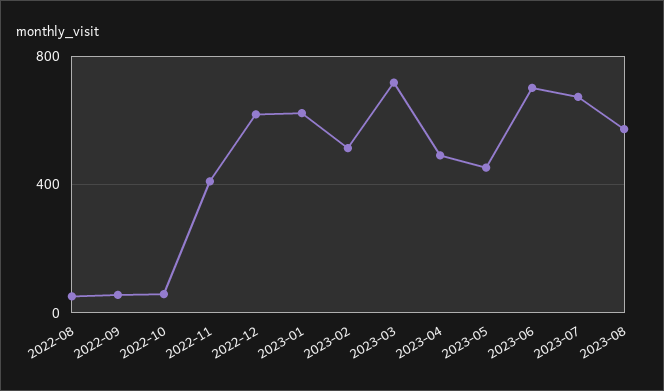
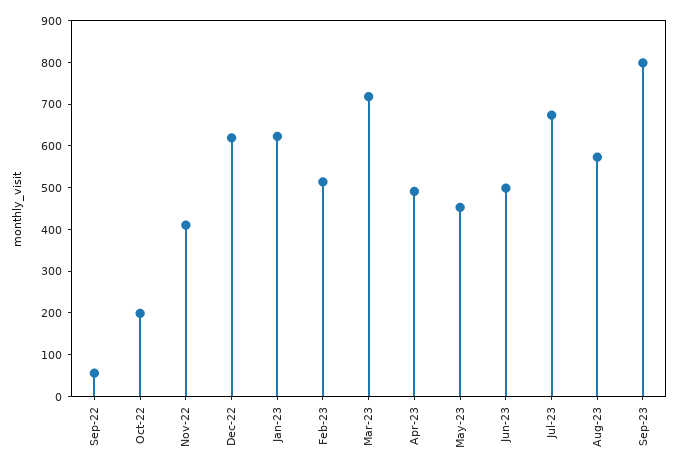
2022-08: 50 -> none
2022-10: 50 -> 200
2023-06: 700 -> 500
Sep-23: none -> 800

